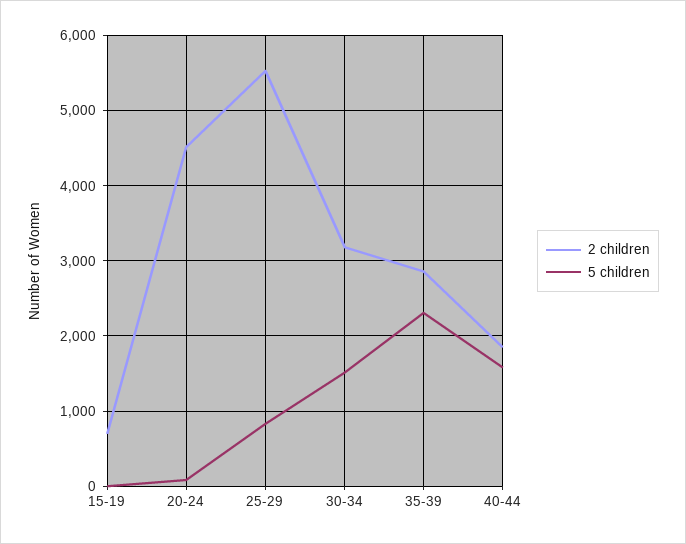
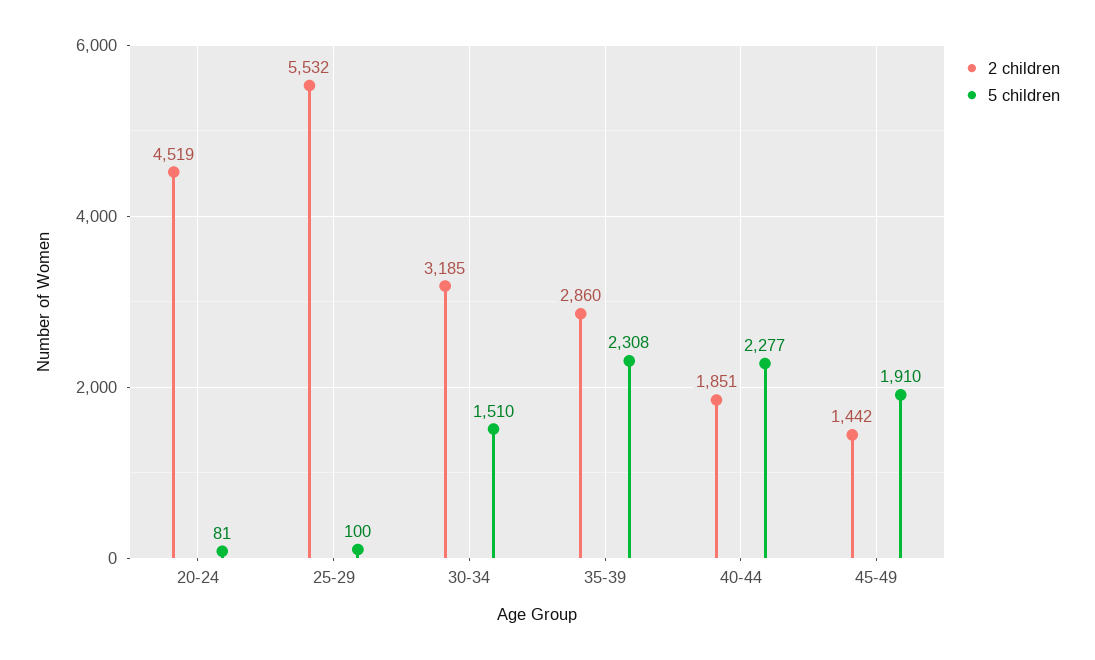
2 children, 15-19: 700 -> none
5 children, 15-19: 0 -> none
5 children, 25-29: 800 -> 100
5 children, 40-44: 1600 -> 2277
2 children, 45-49: none -> 1442
5 children, 45-49: none -> 1910

